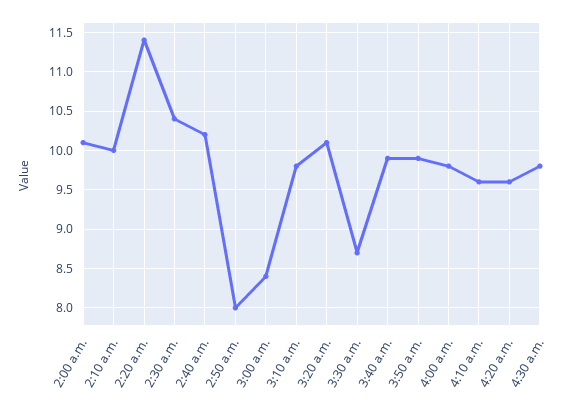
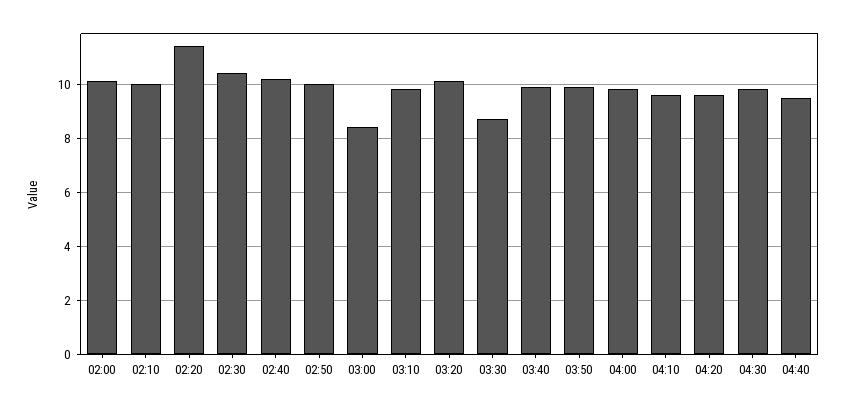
2:50 a.m.: 8 -> 10
04:40: none -> 9.5

